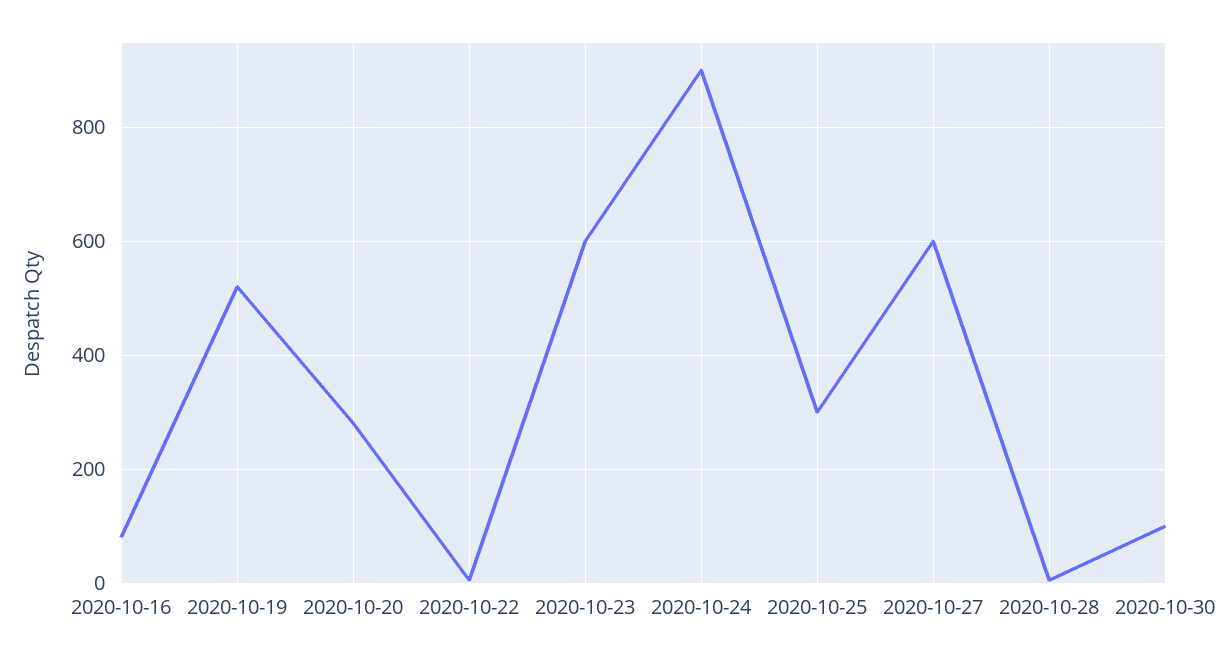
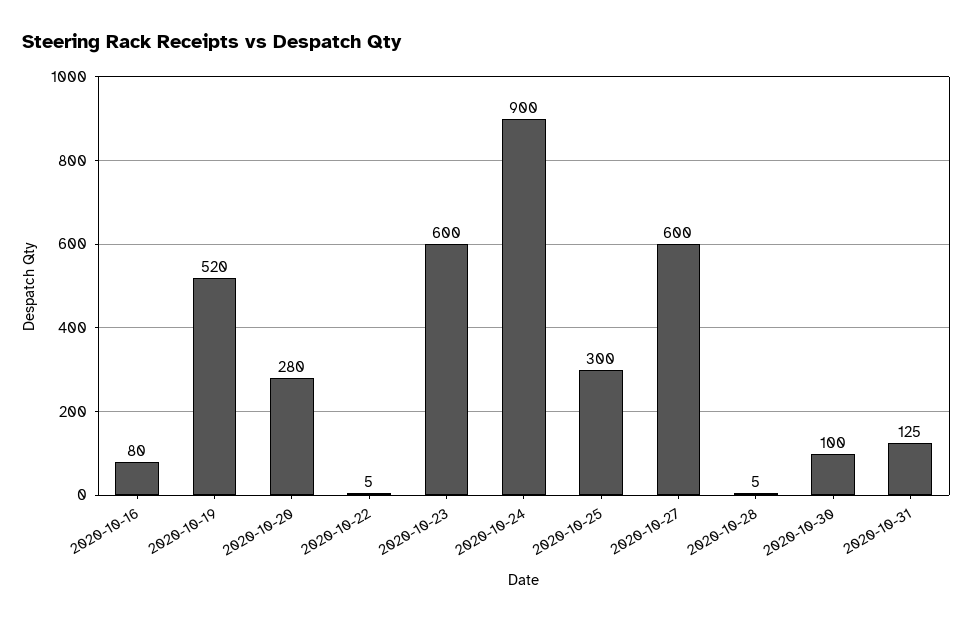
2020-10-31: none -> 125

